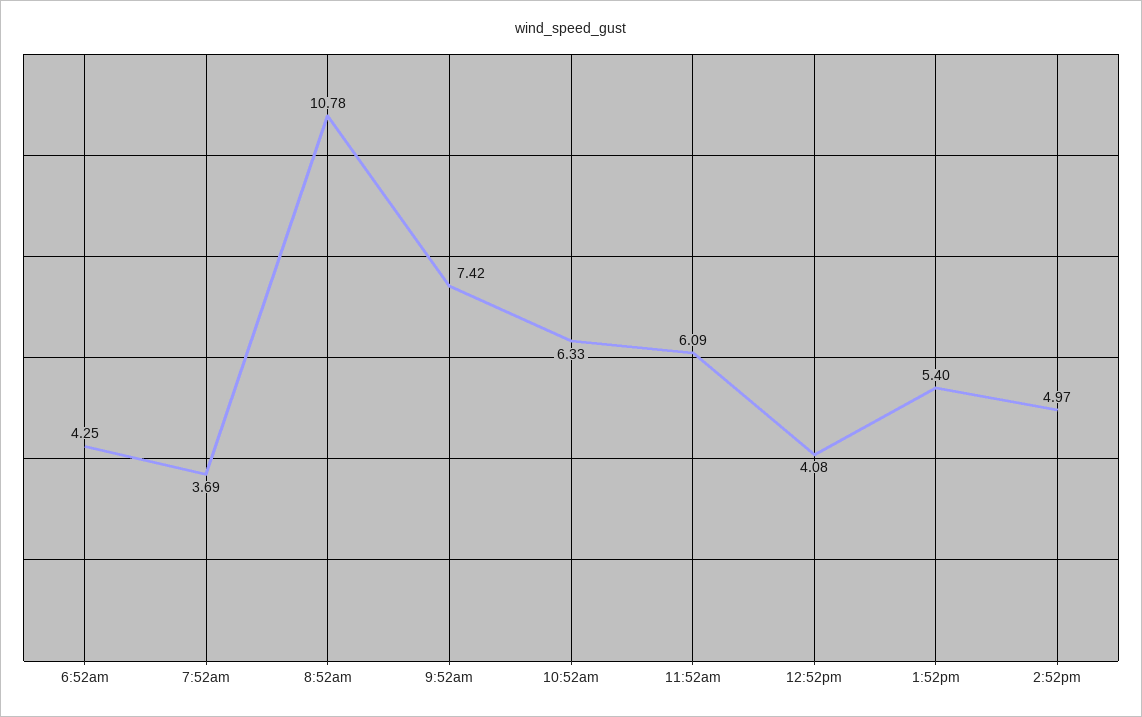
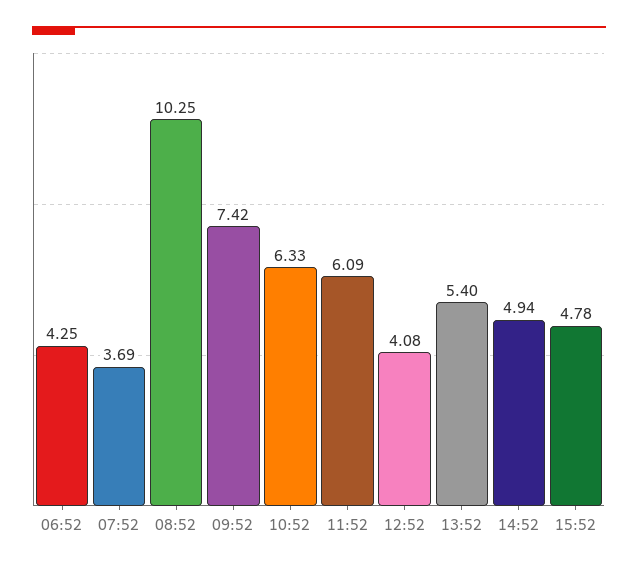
8:52am: 10.78 -> 10.25
2:52pm: 4.97 -> 4.94
15:52: none -> 4.78

